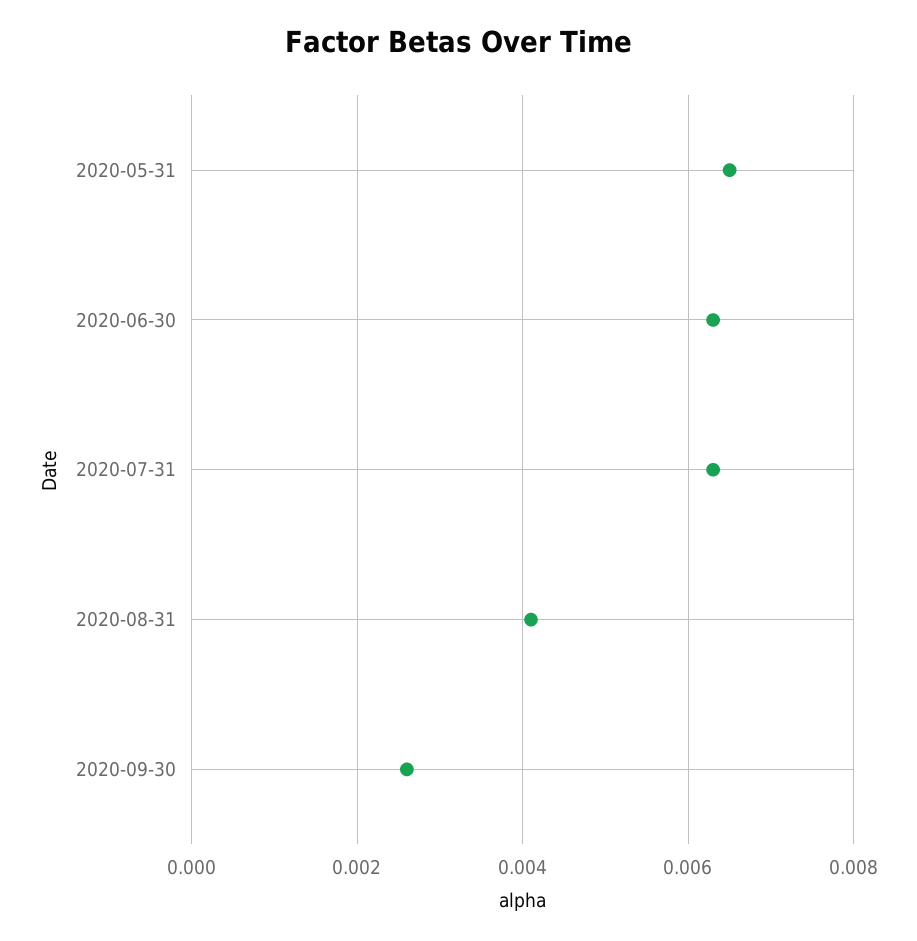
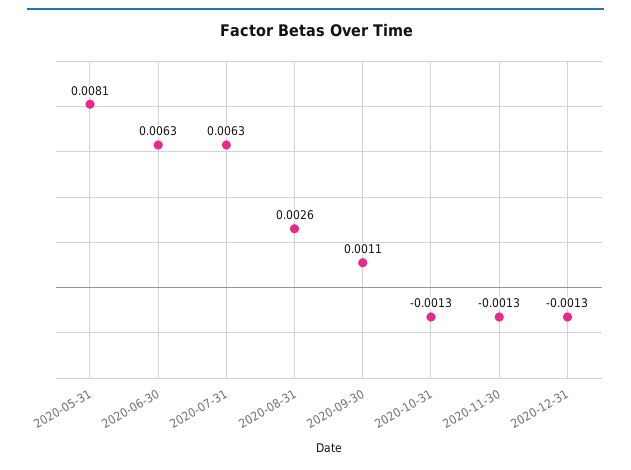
2020-05-31: 0.0065 -> 0.0081
2020-08-31: 0.004 -> 0.0026
2020-09-30: 0.0025 -> 0.0011
2020-10-31: none -> -0.0013
2020-11-30: none -> -0.0013
2020-12-31: none -> -0.0013

